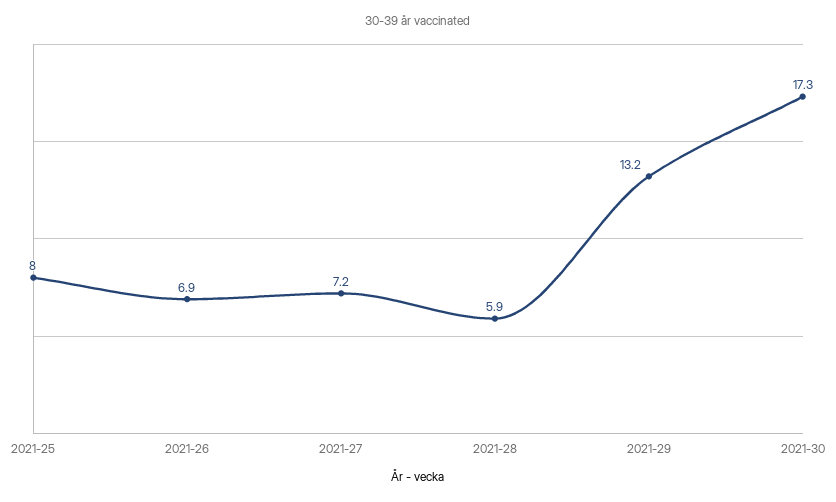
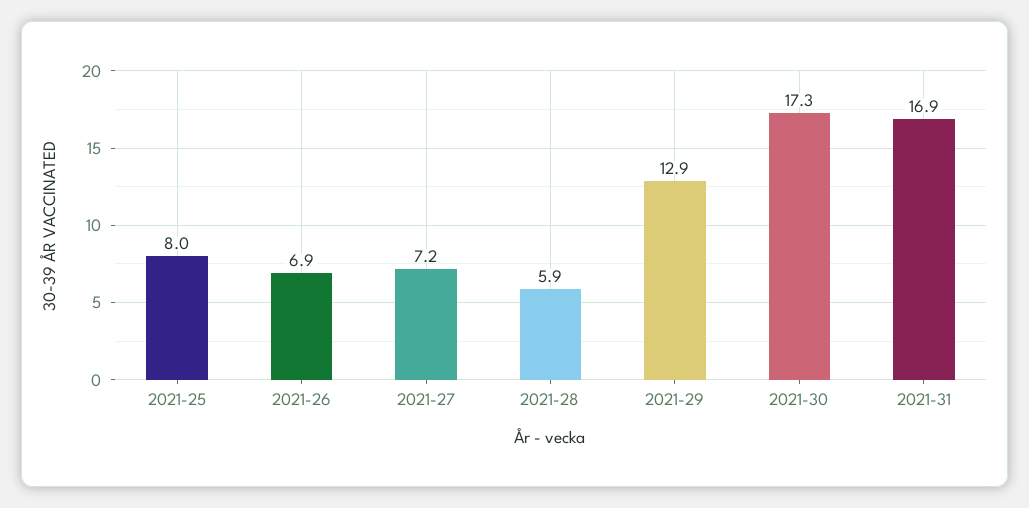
2021-29: 13.2 -> 12.9
2021-31: none -> 16.9

